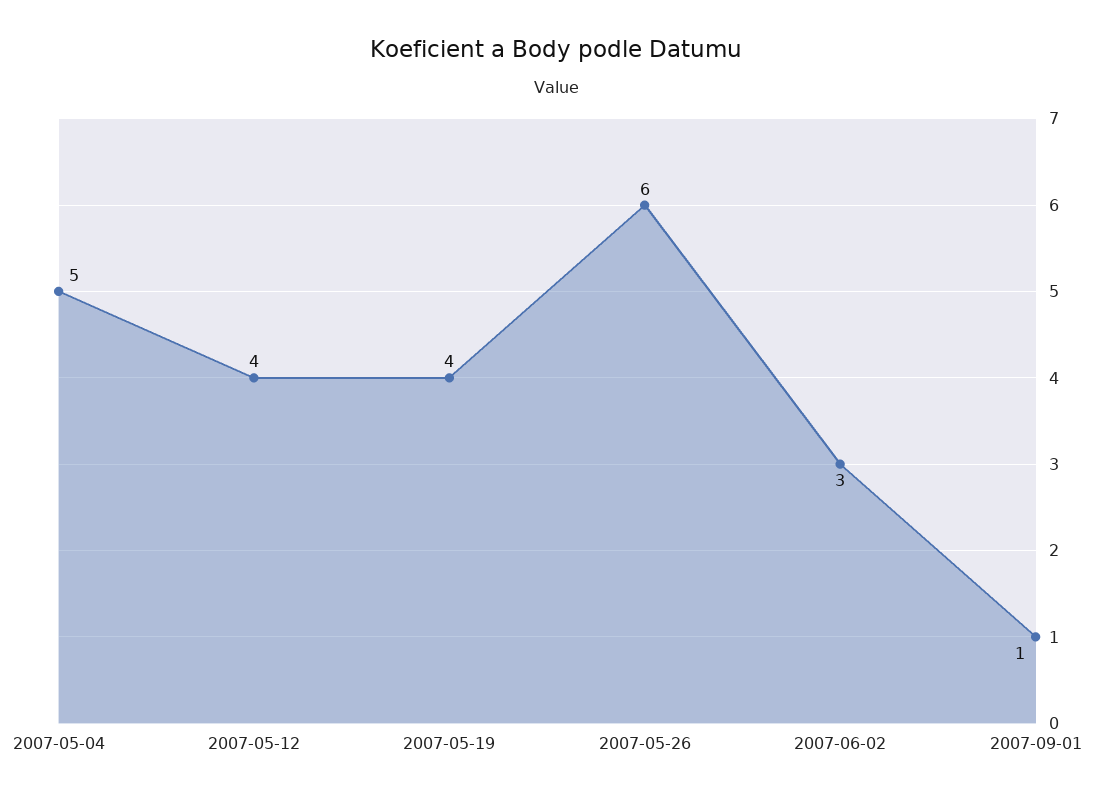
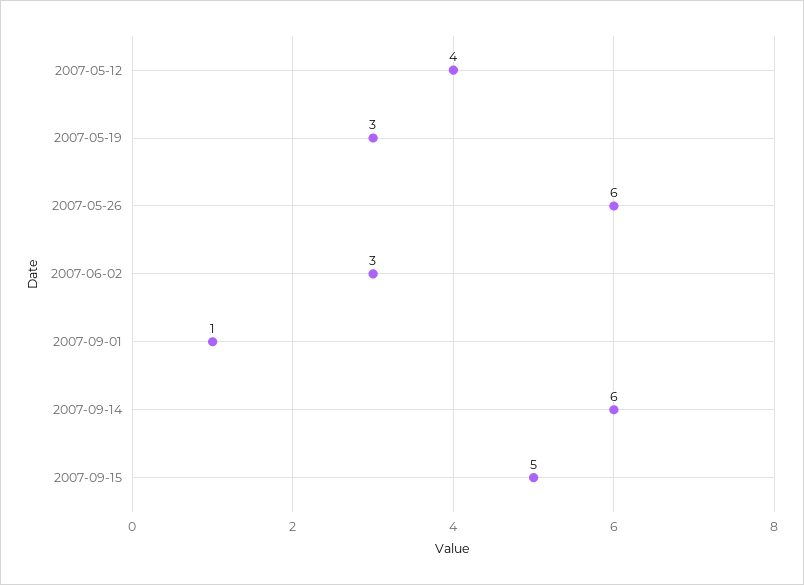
2007-05-04: 5 -> none
2007-05-19: 4 -> 3
2007-09-14: none -> 6
2007-09-15: none -> 5

